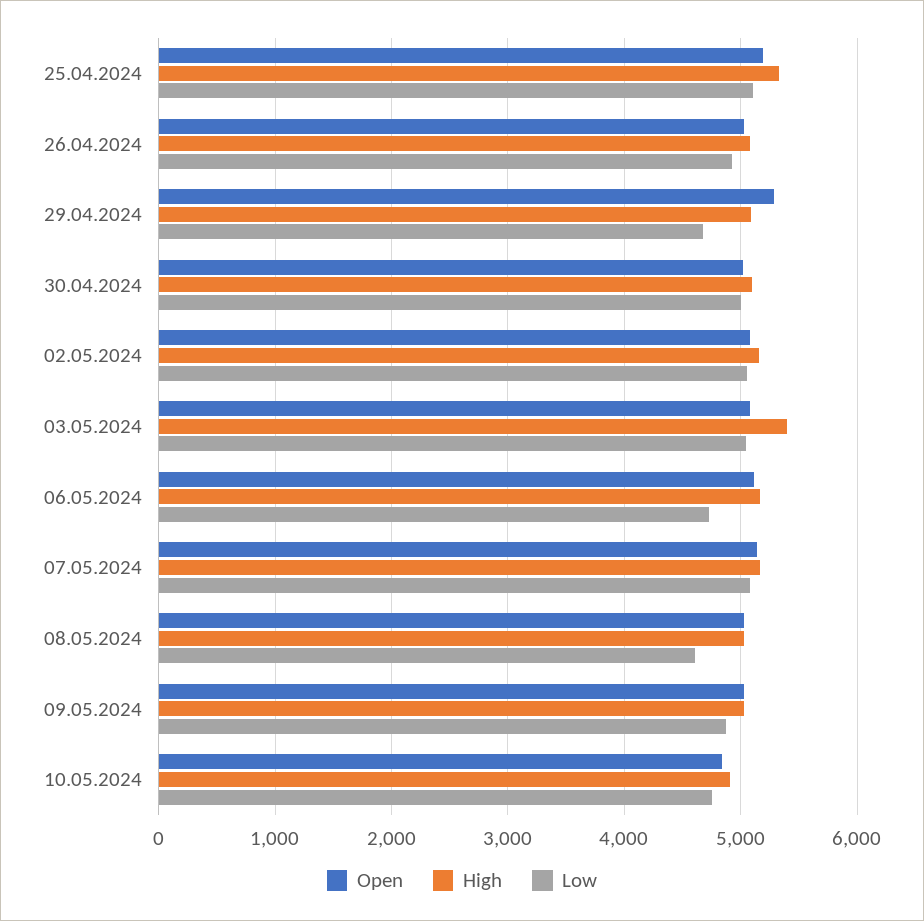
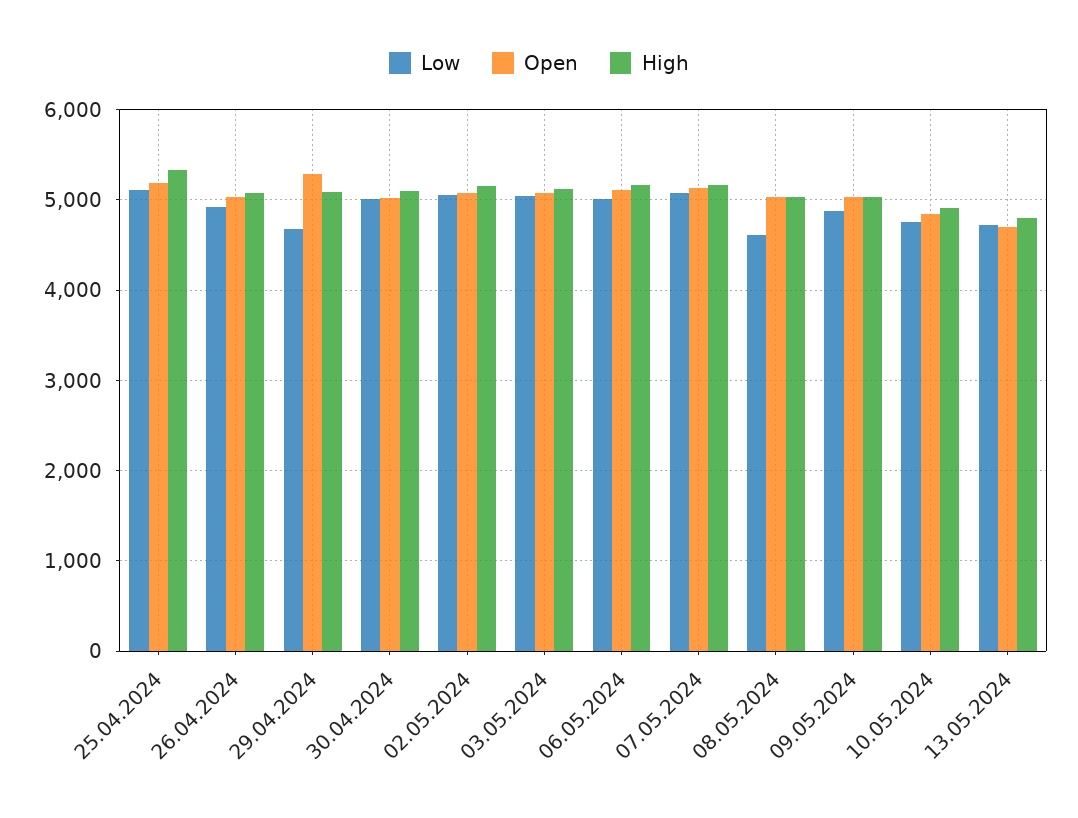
High, 03.05.2024: 5400 -> 5100
Low, 06.05.2024: 4700 -> 5000
Low, 13.05.2024: none -> 4700
Open, 13.05.2024: none -> 4700
High, 13.05.2024: none -> 4800

